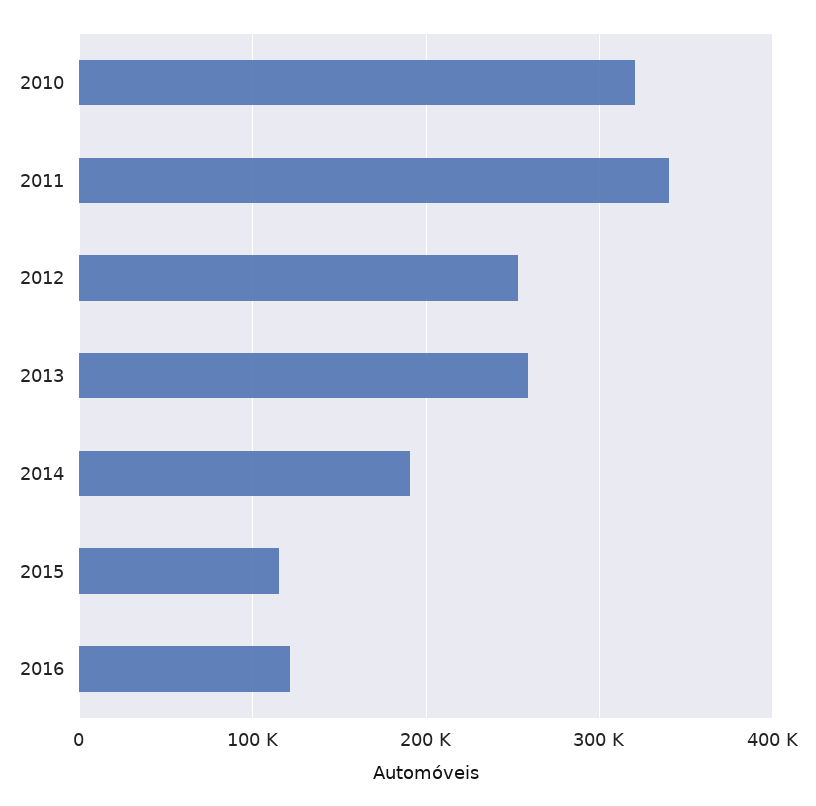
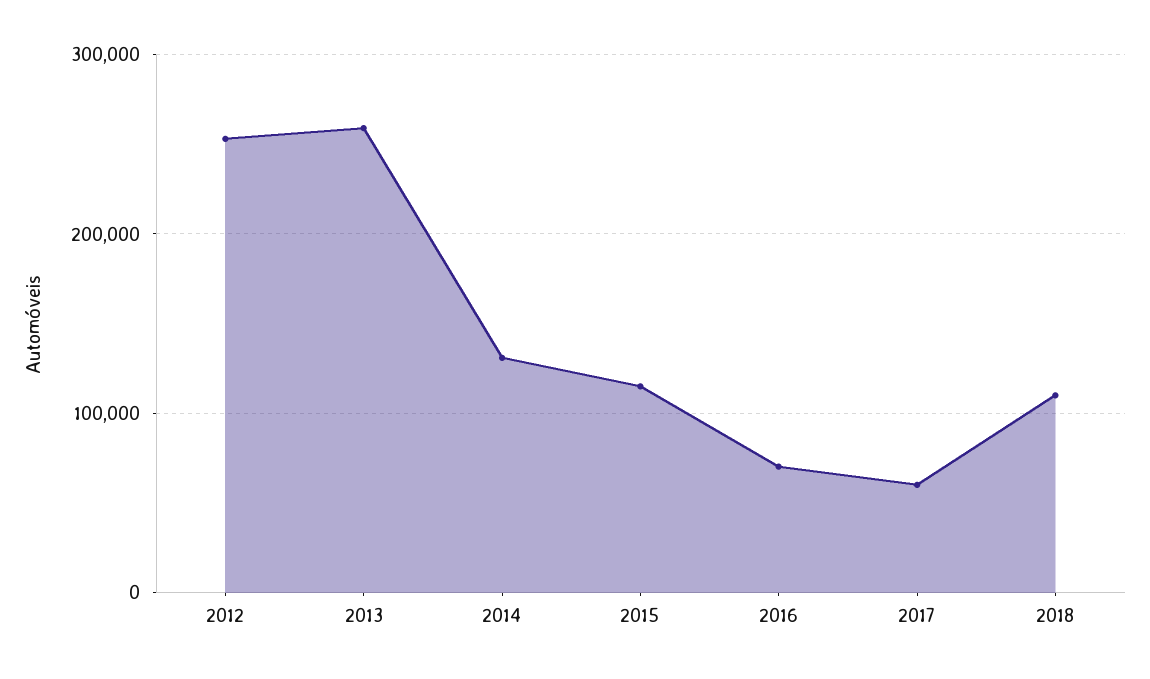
2010: 320000 -> none
2011: 340000 -> none
2014: 190000 -> 130000
2016: 120000 -> 70000
2017: none -> 60000
2018: none -> 110000

